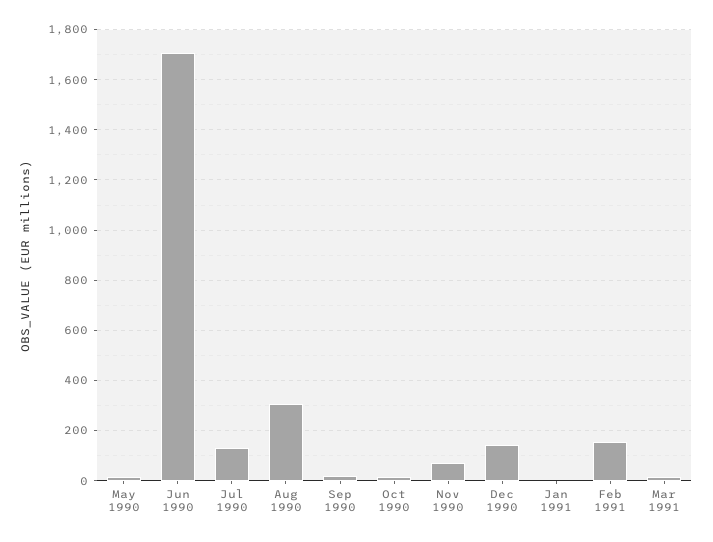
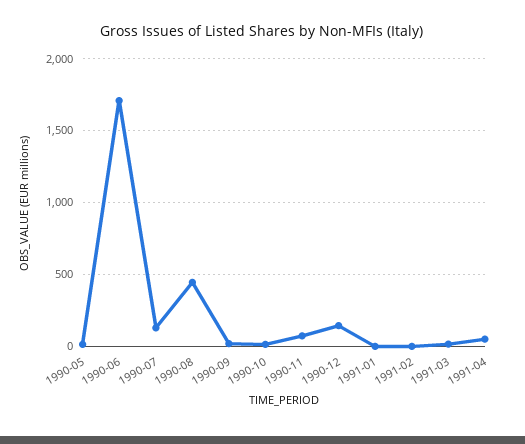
Aug 1990: 300 -> 450
Feb 1991: 150 -> 0
1991-04: none -> 50

